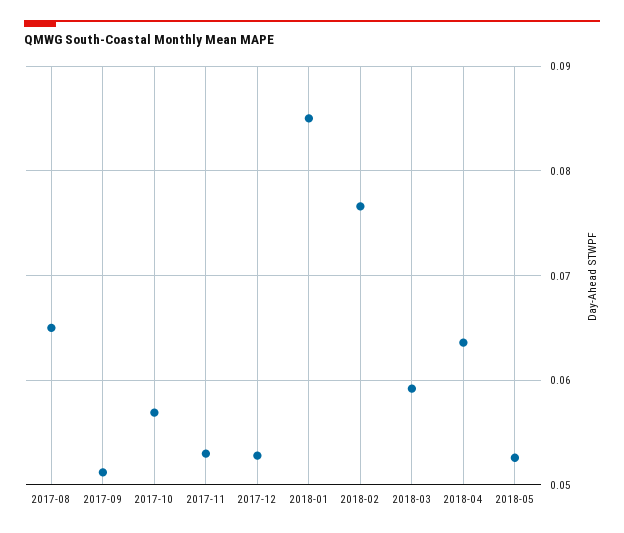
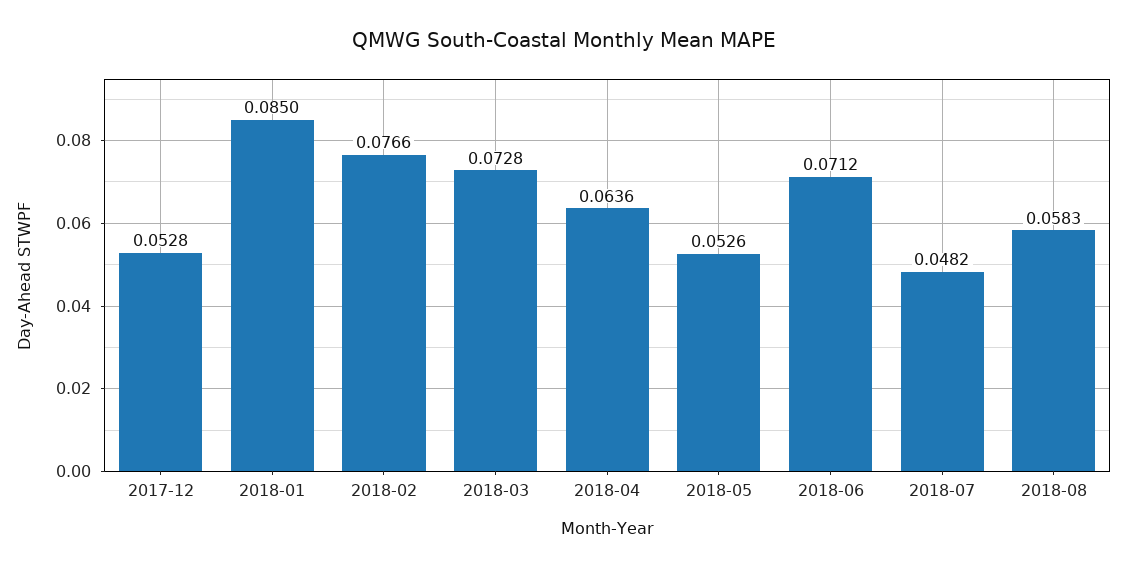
2017-08: 0.065 -> none
2017-09: 0.051 -> none
2017-10: 0.057 -> none
2017-11: 0.053 -> none
2018-03: 0.059 -> 0.0728
2018-06: none -> 0.0712
2018-07: none -> 0.0482
2018-08: none -> 0.0583

